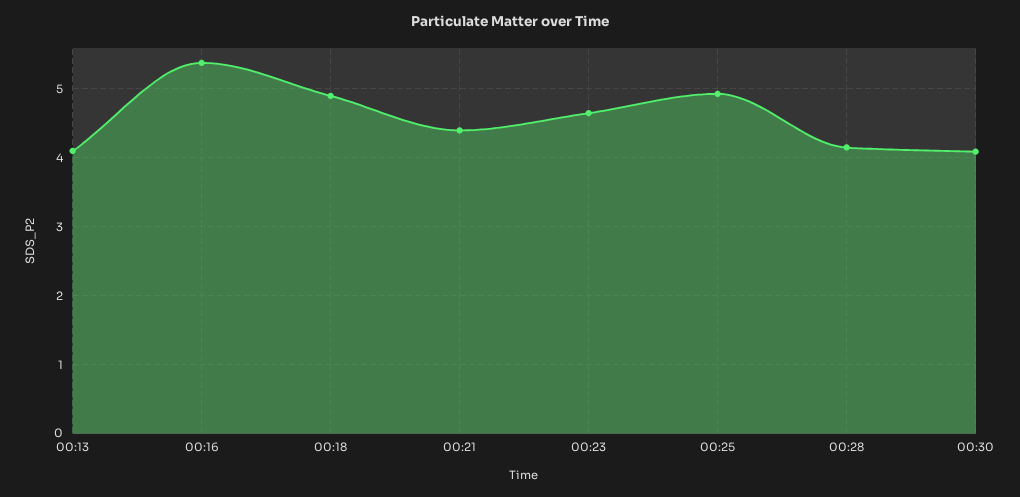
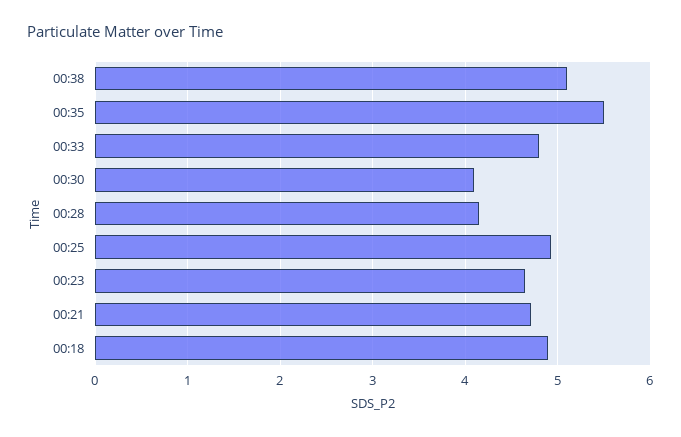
00:13: 4.1 -> none
00:16: 5.4 -> none
00:21: 4.4 -> 4.7
00:38: none -> 5.1
00:35: none -> 5.5
00:33: none -> 4.8

